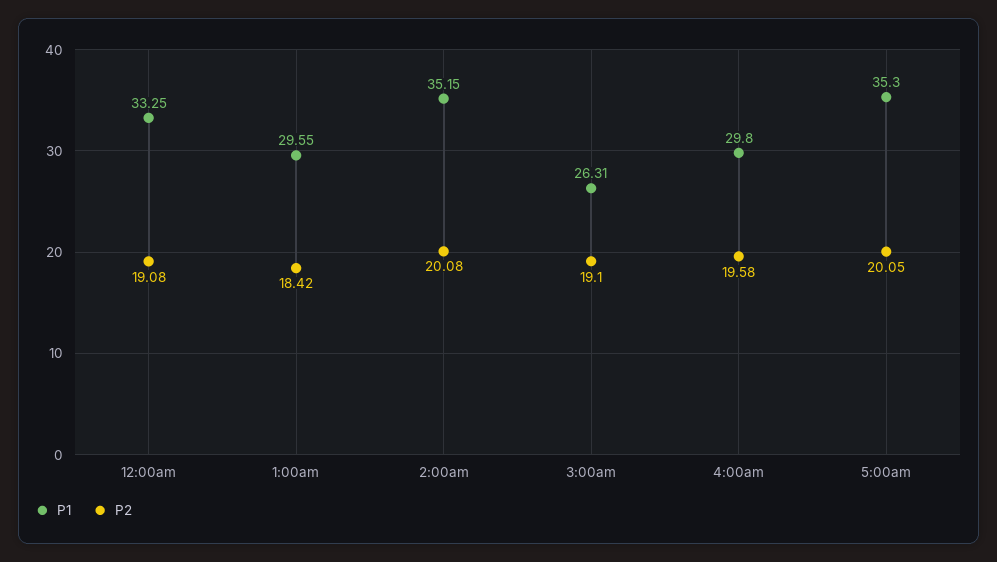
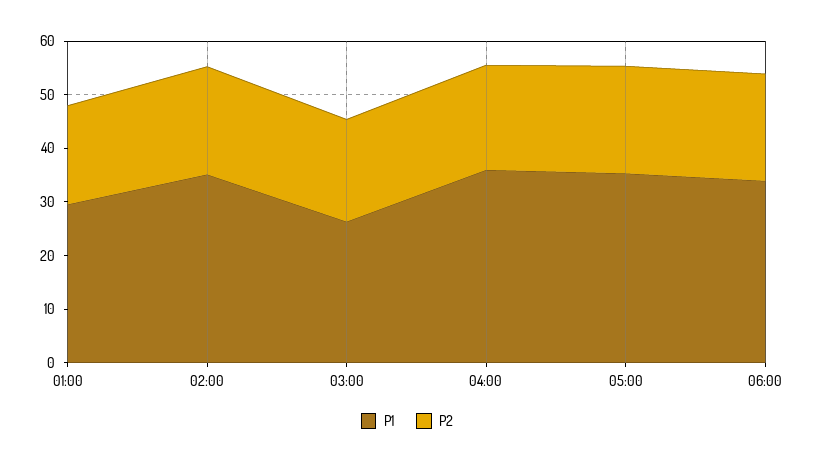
P1, 12:00am: 33.25 -> none
P2, 12:00am: 19.08 -> none
P1, 4:00am: 29.8 -> 36
P1, 06:00: none -> 34
P2, 06:00: none -> 20

